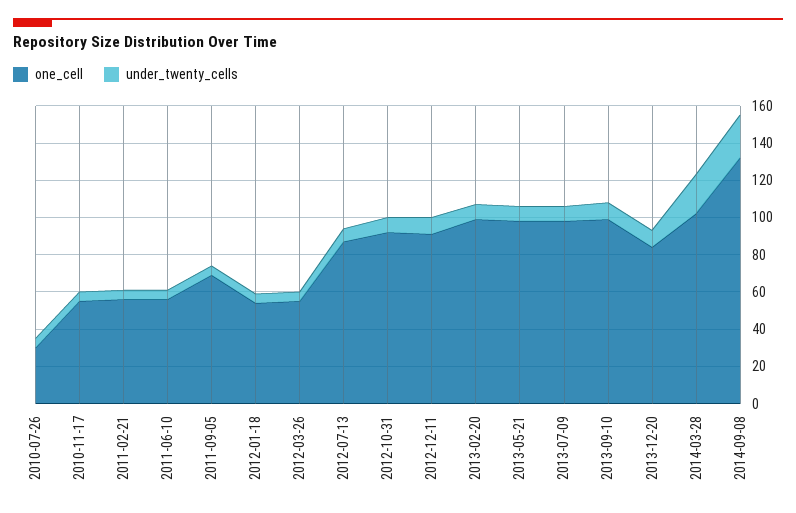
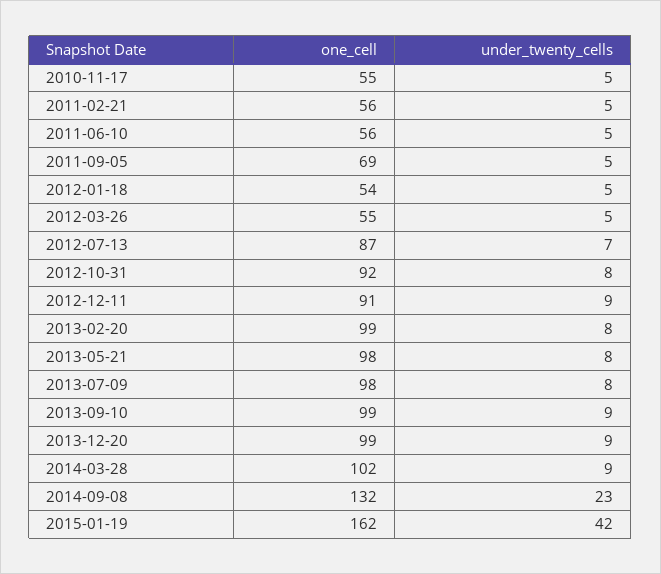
one_cell, 2010-07-26: 30 -> none
under_twenty_cells, 2010-07-26: 5 -> none
one_cell, 2013-12-20: 85 -> 99
under_twenty_cells, 2014-03-28: 20 -> 9
one_cell, 2015-01-19: none -> 162
under_twenty_cells, 2015-01-19: none -> 42

